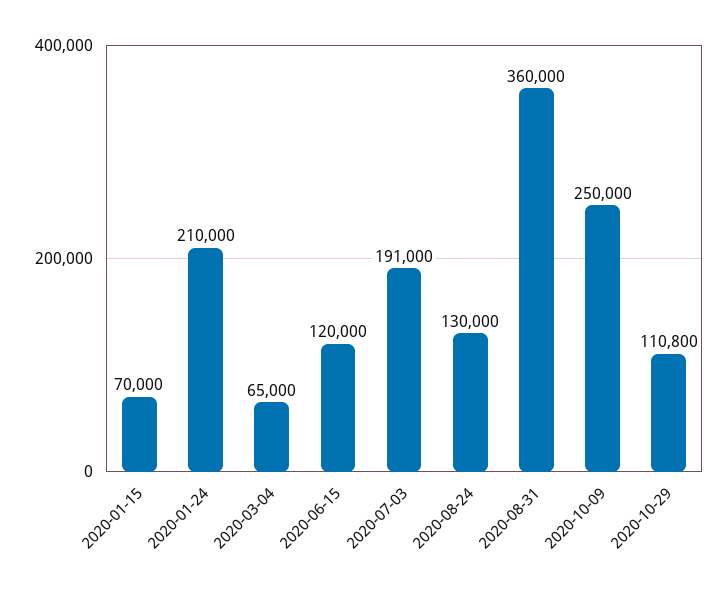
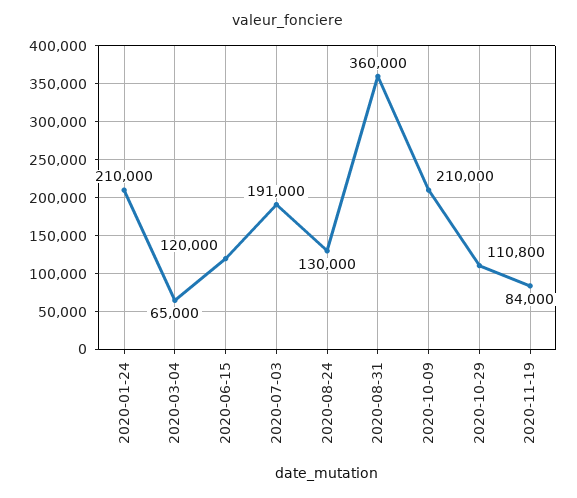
2020-01-15: 70000 -> none
2020-10-09: 250000 -> 210000
2020-11-19: none -> 84000

